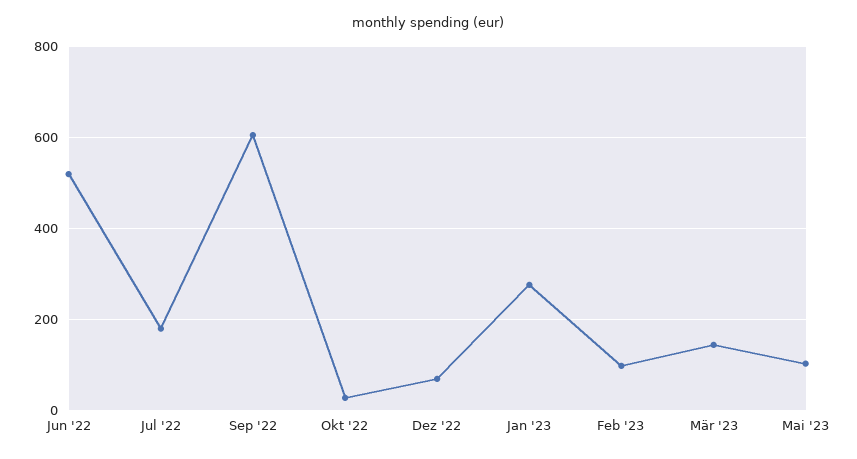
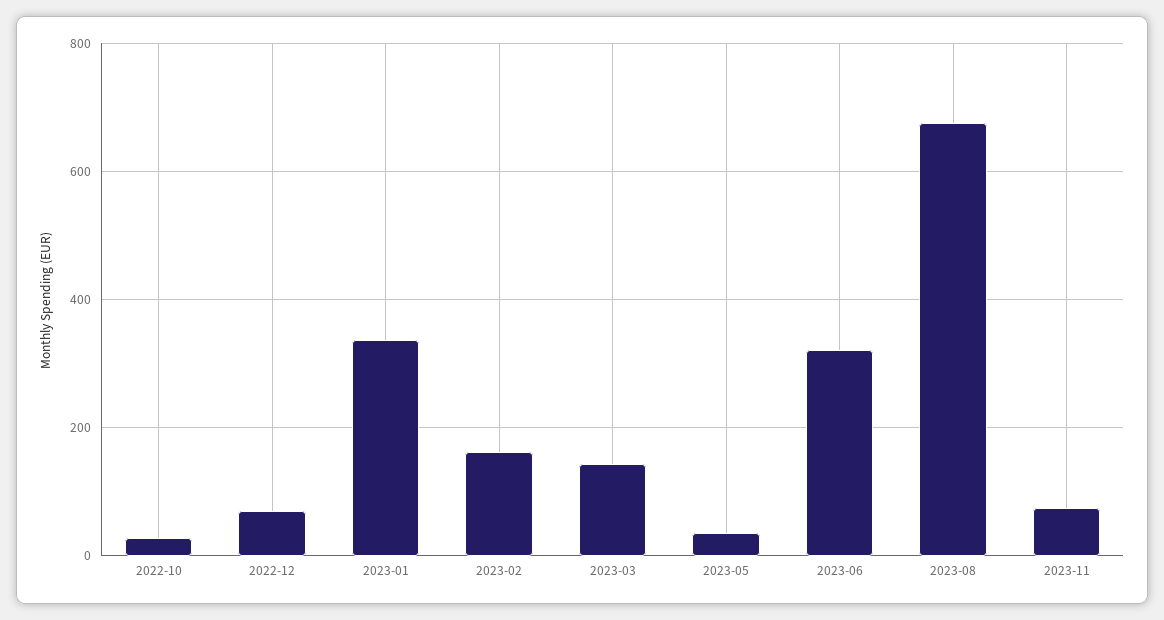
Jun '22: 520 -> none
Jul '22: 180 -> none
Sep '22: 600 -> none
Jan '23: 280 -> 340
Feb '23: 100 -> 160
Mai '23: 100 -> 40
2023-06: none -> 320
2023-08: none -> 680
2023-11: none -> 80

